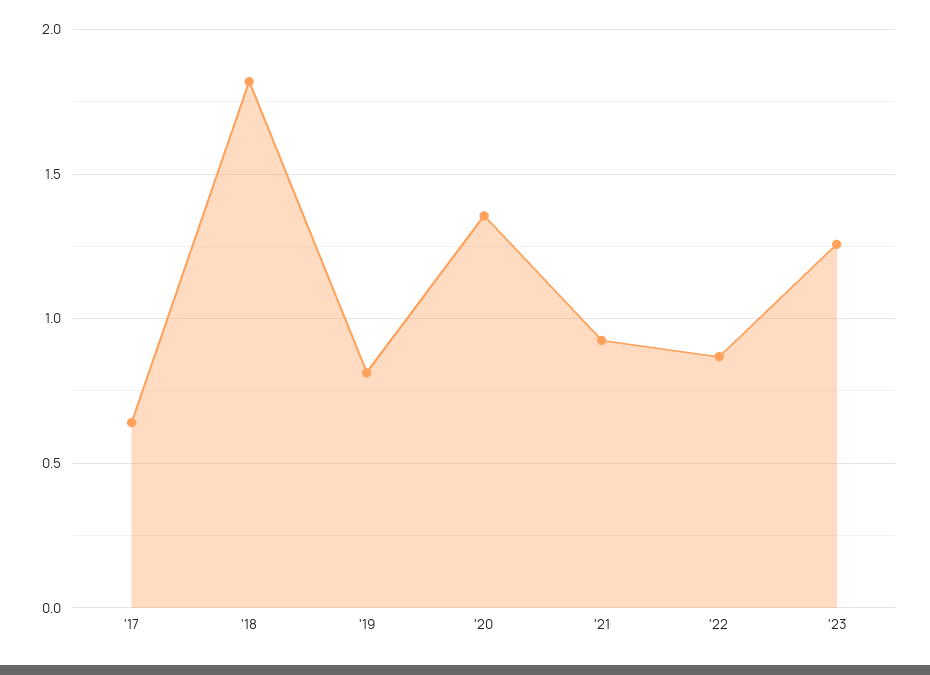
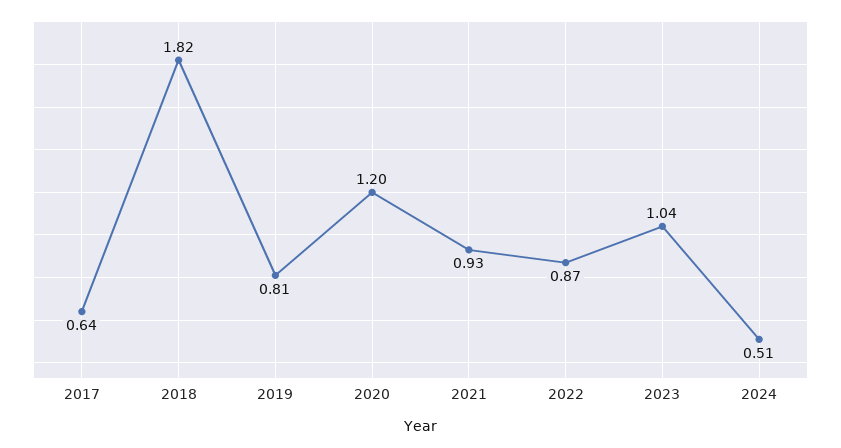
'20: 1.35 -> 1.2
'23: 1.25 -> 1.04
2024: none -> 0.51

